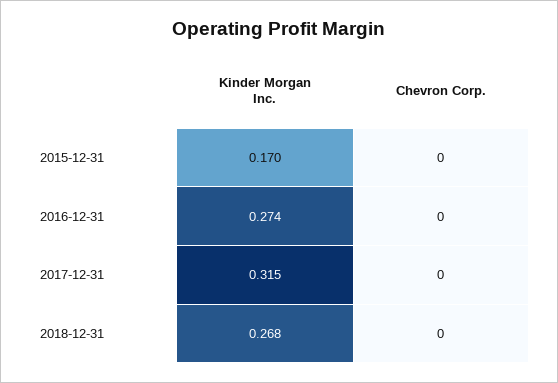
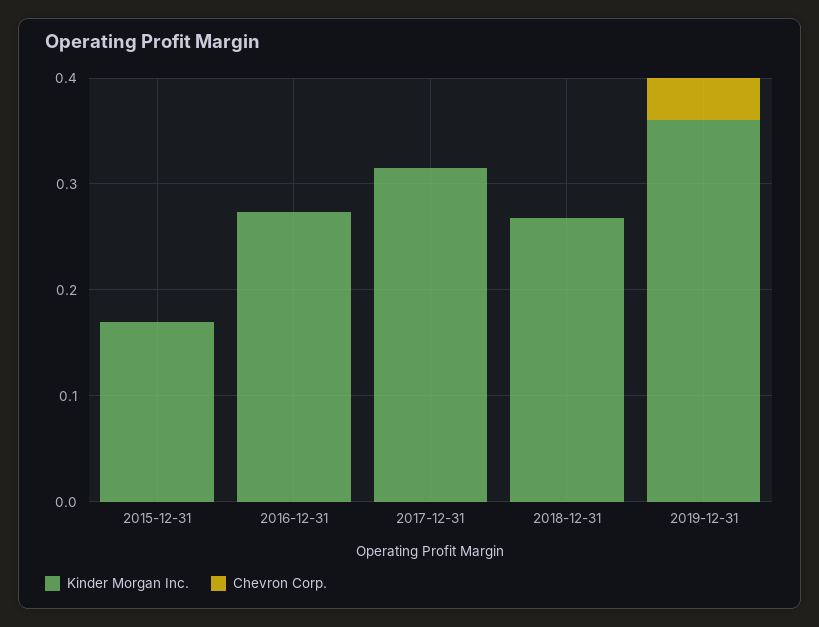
Kinder Morgan Inc., 2019-12-31: none -> 0.36
Chevron Corp., 2019-12-31: none -> 0.04

